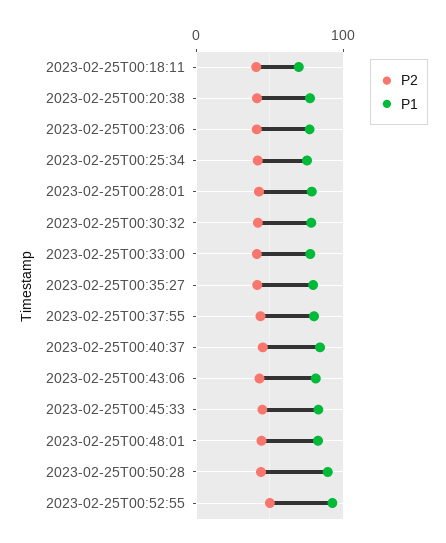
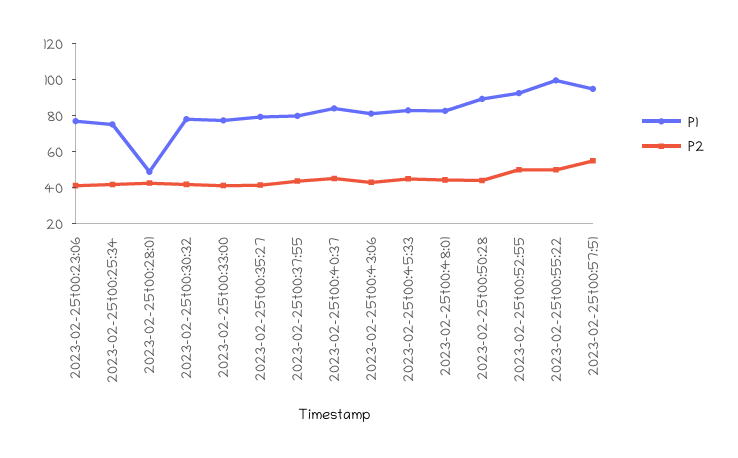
P2, 2023-02-25T00:18:11: 40 -> none
P1, 2023-02-25T00:18:11: 70 -> none
P2, 2023-02-25T00:20:38: 40 -> none
P1, 2023-02-25T00:20:38: 80 -> none
P1, 2023-02-25T00:28:01: 80 -> 50
P1, 2023-02-25t00:55:22: none -> 100
P2, 2023-02-25t00:55:22: none -> 50
P1, 2023-02-25t00:57:51: none -> 95
P2, 2023-02-25t00:57:51: none -> 55

